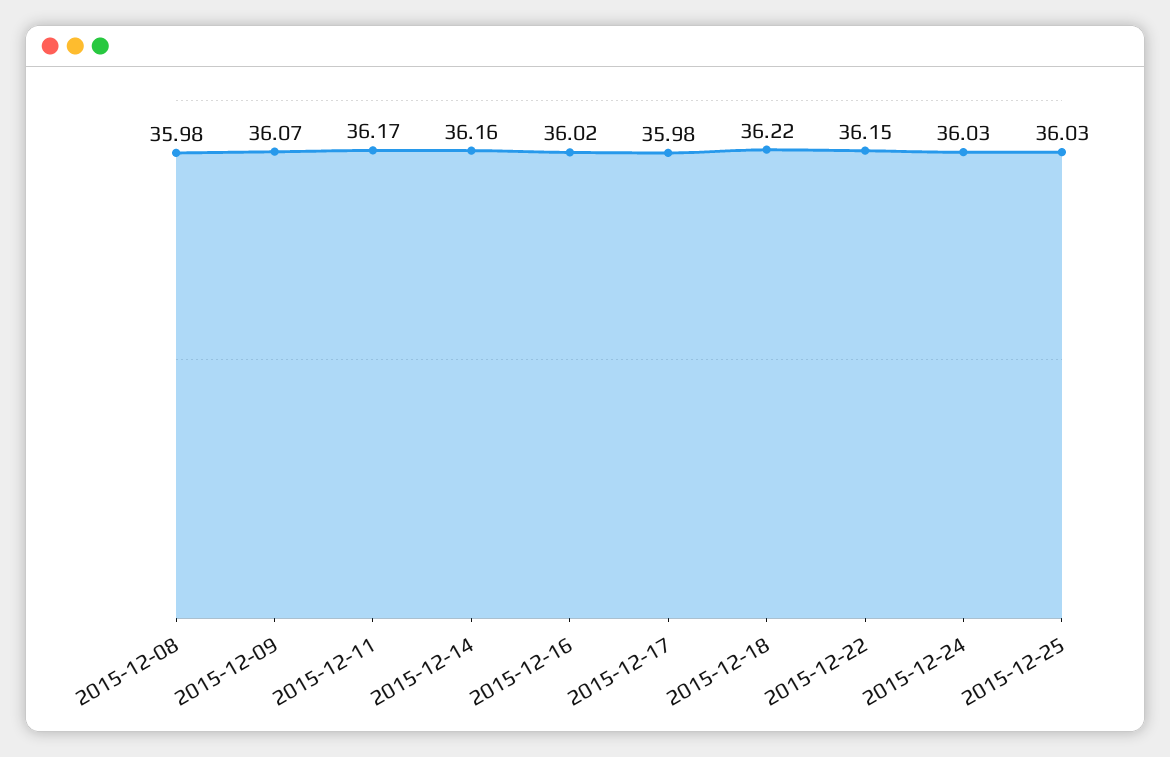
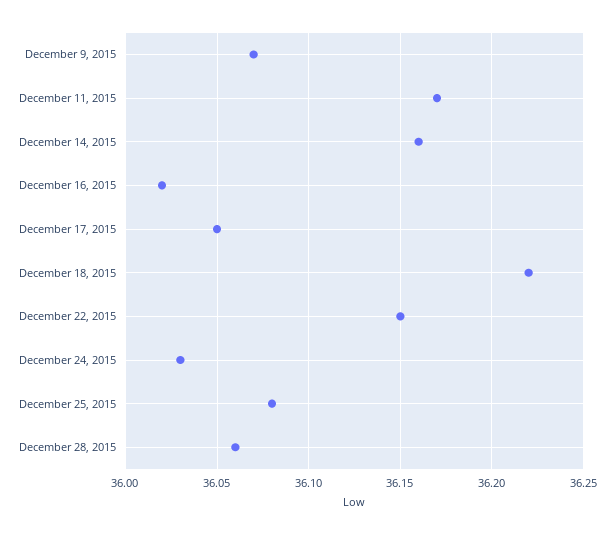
2015-12-08: 35.98 -> none
2015-12-17: 35.98 -> 36.05
2015-12-25: 36.03 -> 36.08
December 28, 2015: none -> 36.06

